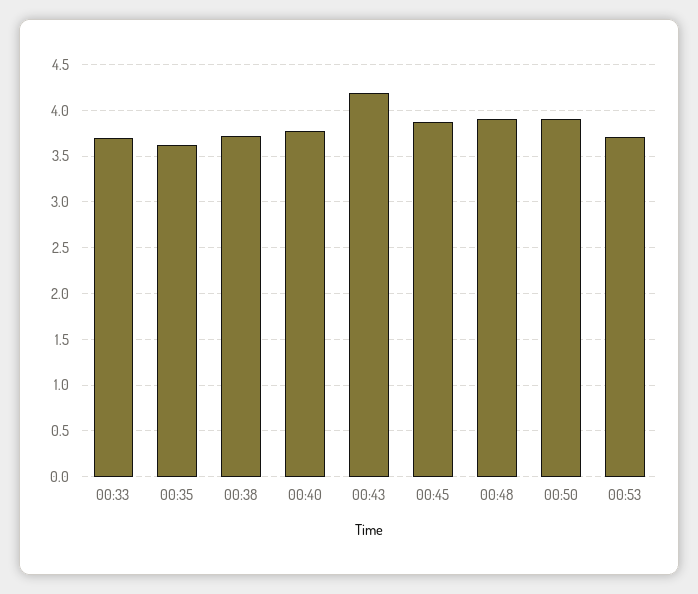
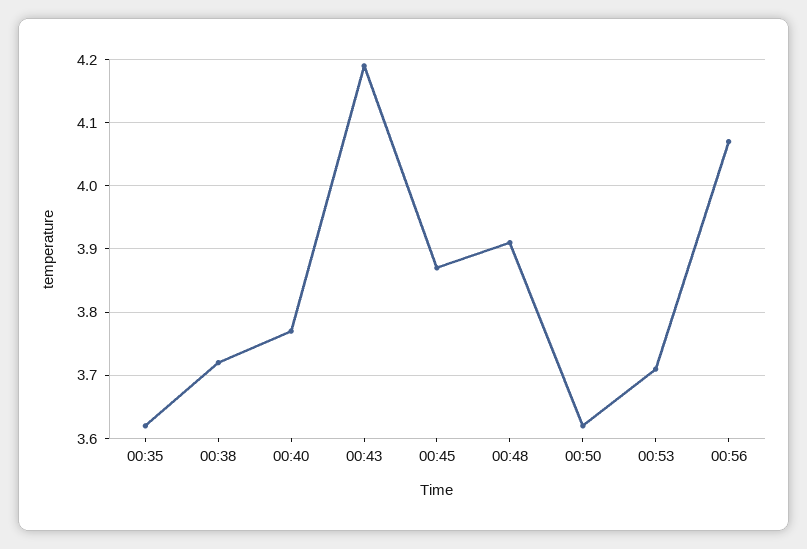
00:33: 3.7 -> none
00:50: 3.9 -> 3.62
00:56: none -> 4.07

